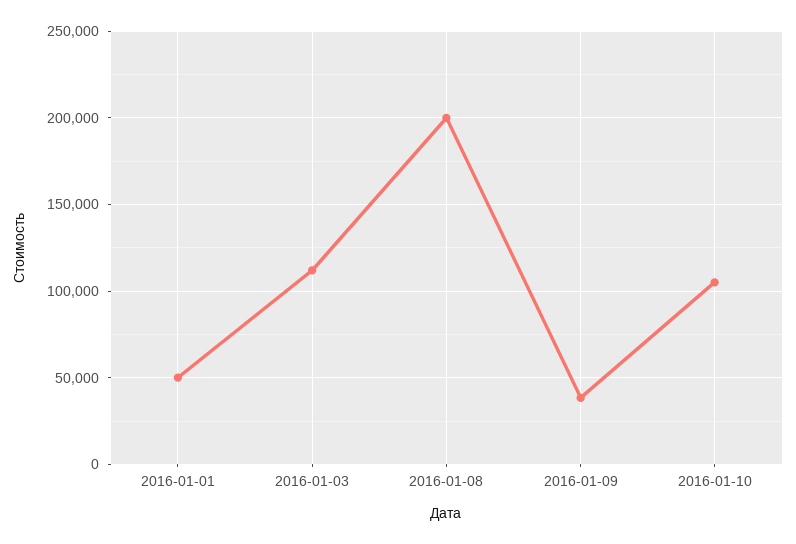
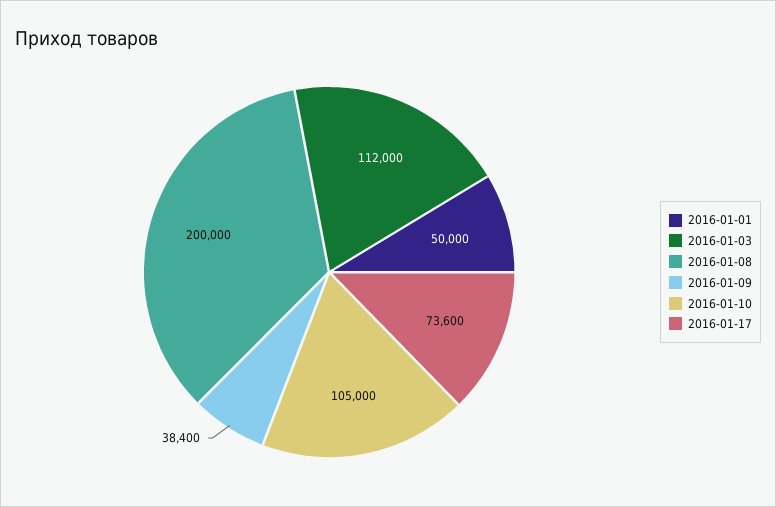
2016-01-17: none -> 73600

